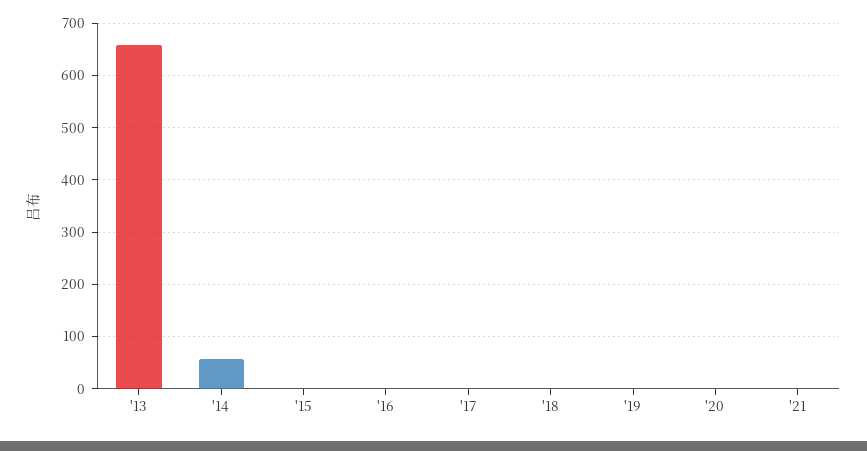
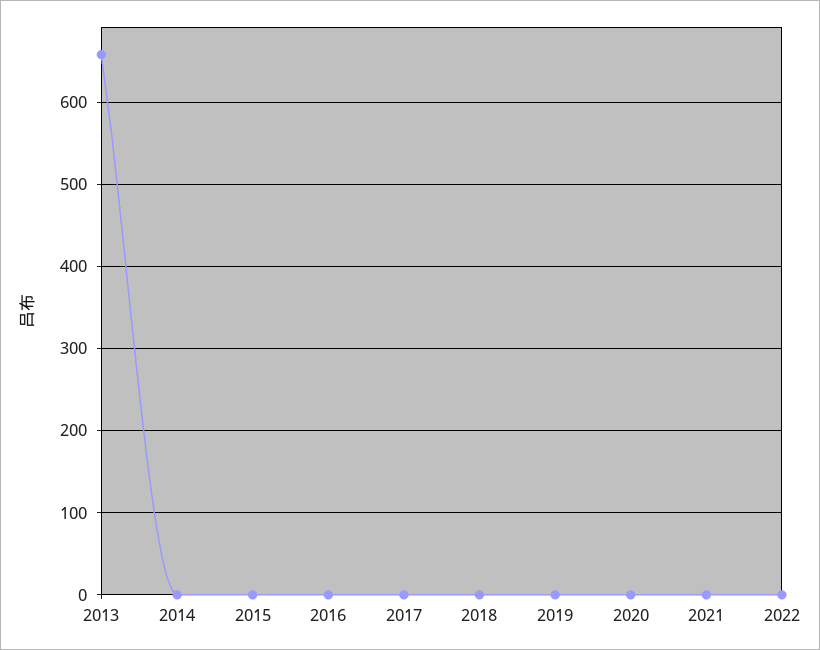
'14: 60 -> 0
2022: none -> 0

